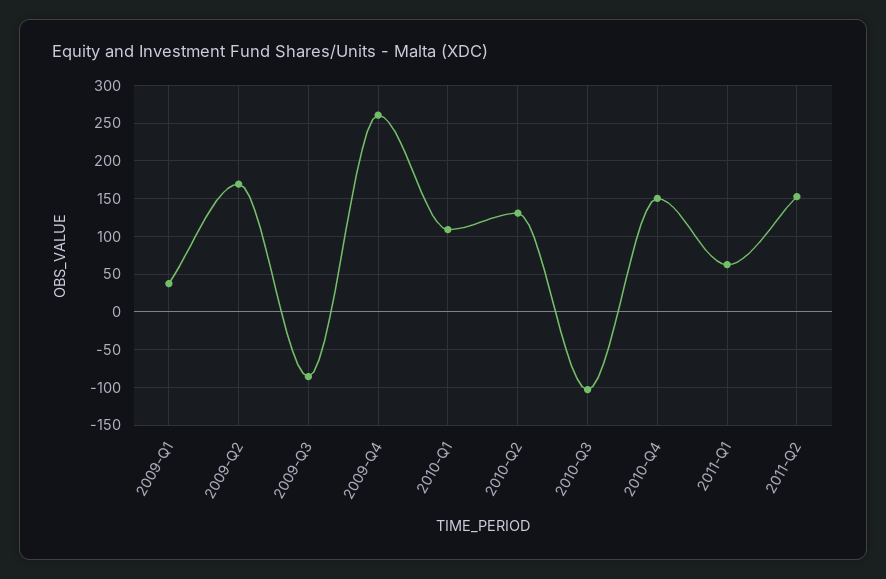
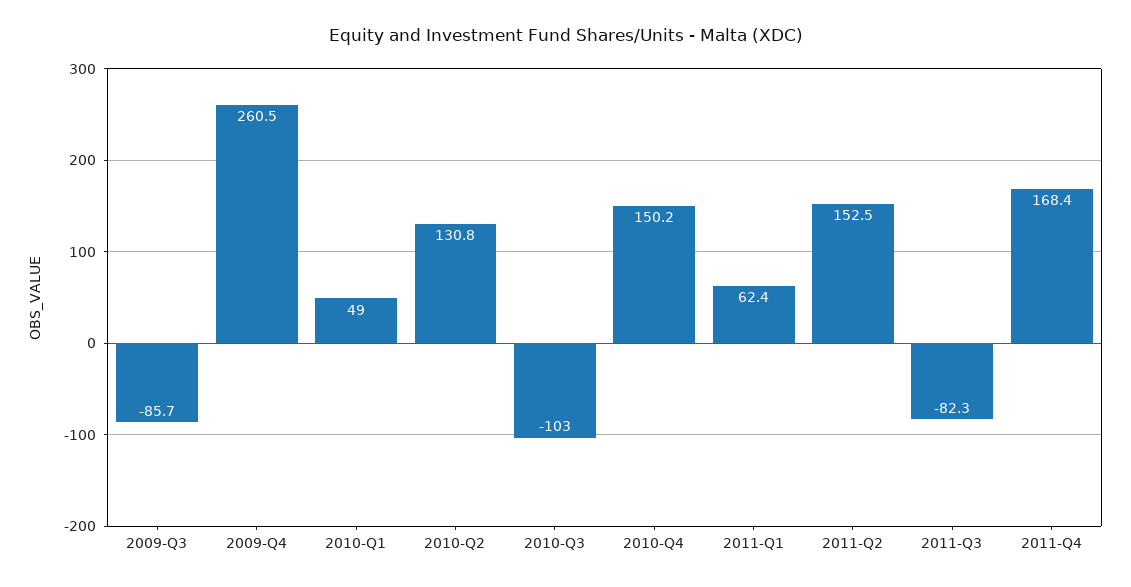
2009-Q1: 40 -> none
2009-Q2: 170 -> none
2010-Q1: 110 -> 49
2011-Q3: none -> -82.3
2011-Q4: none -> 168.4

